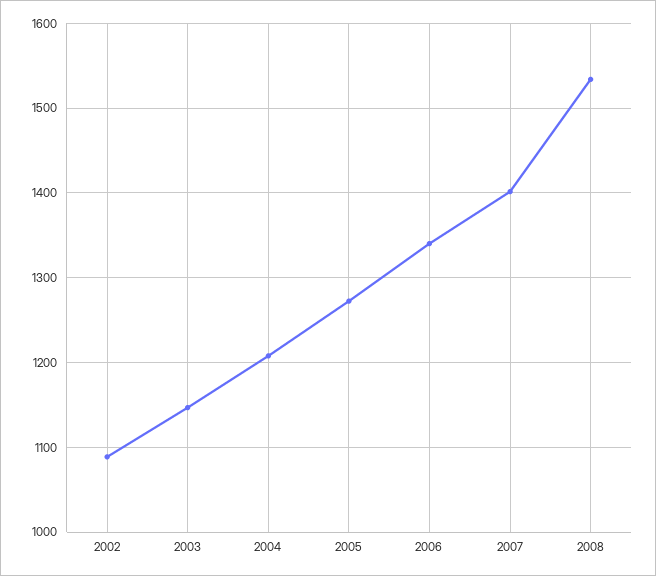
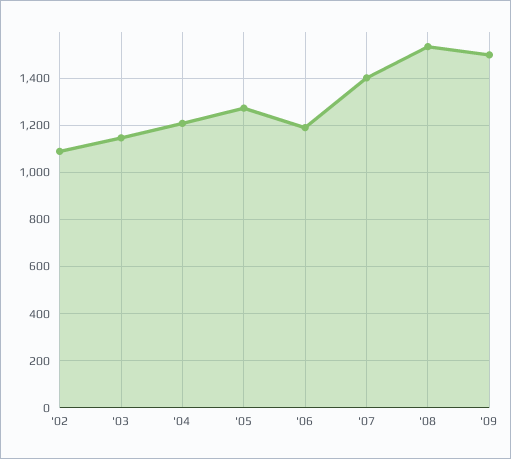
2006: 1340 -> 1200
'09: none -> 1500

